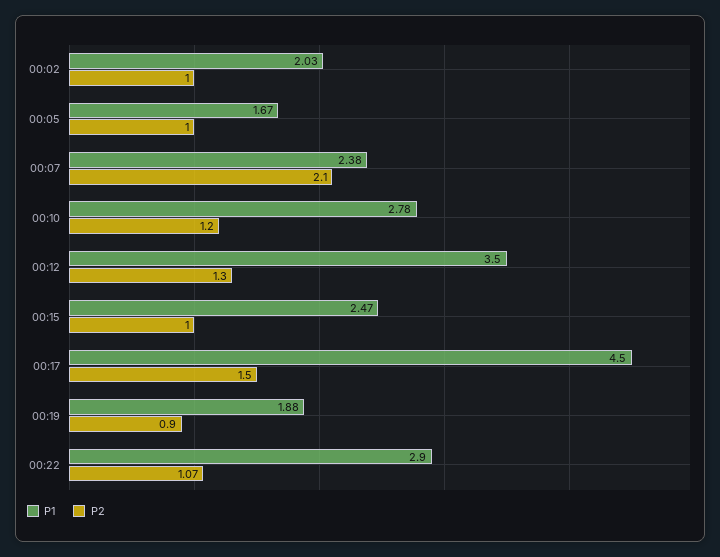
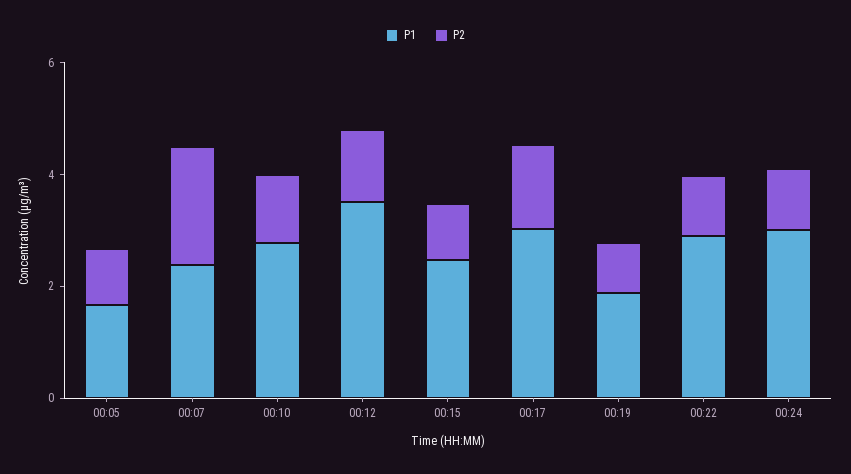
P1, 00:02: 2.03 -> none
P2, 00:02: 1 -> none
P1, 00:17: 4.5 -> 3
P1, 00:24: none -> 3
P2, 00:24: none -> 1

